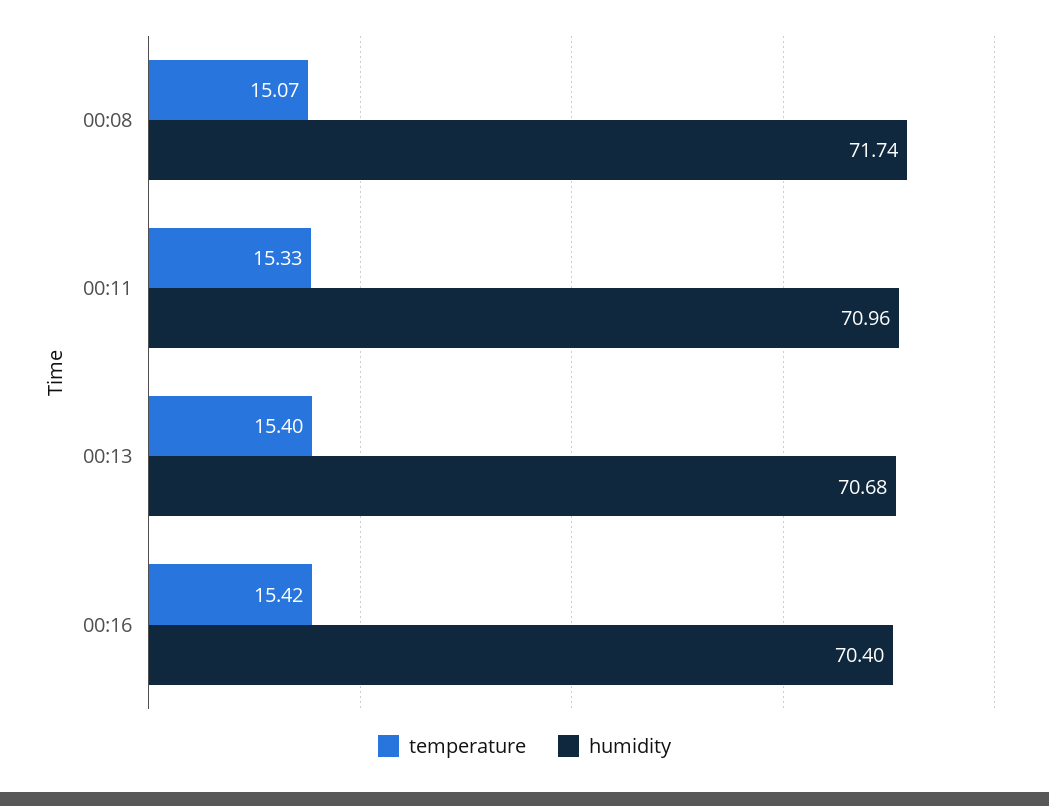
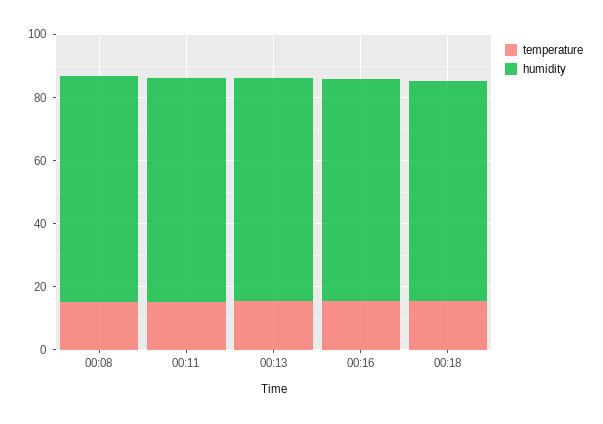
temperature, 00:18: none -> 15
humidity, 00:18: none -> 70

